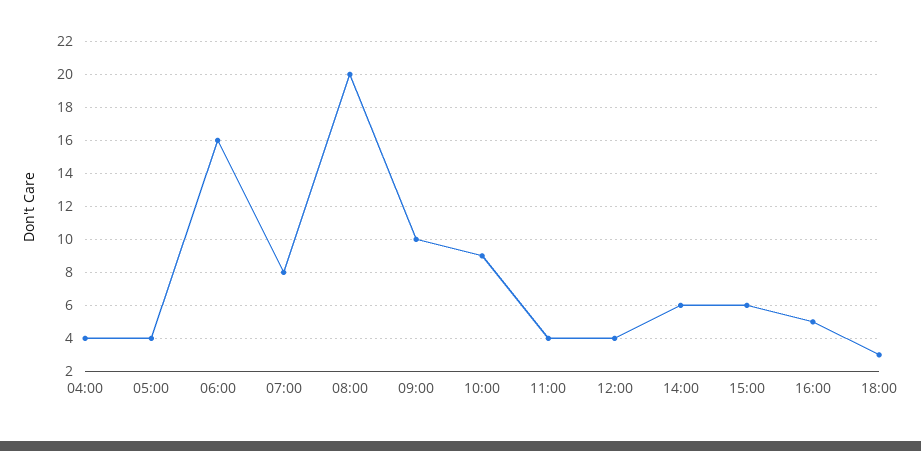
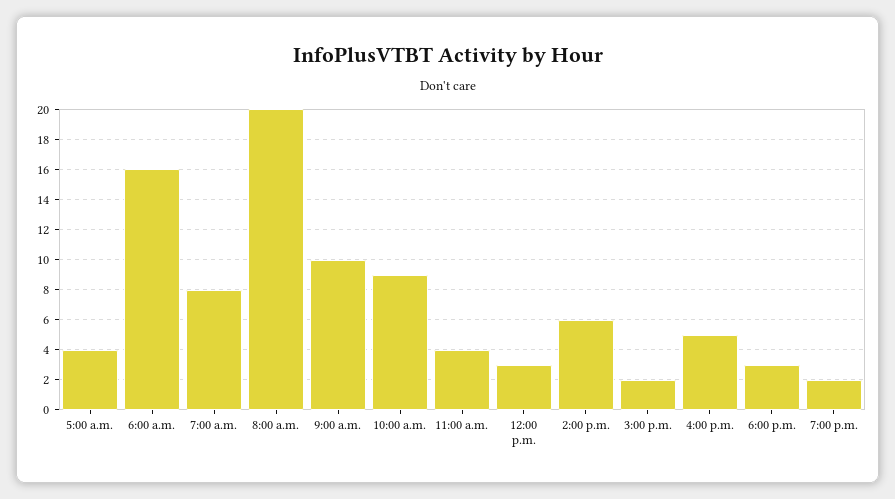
04:00: 4 -> none
12:00: 4 -> 3
15:00: 6 -> 2
7:00 p.m.: none -> 2

